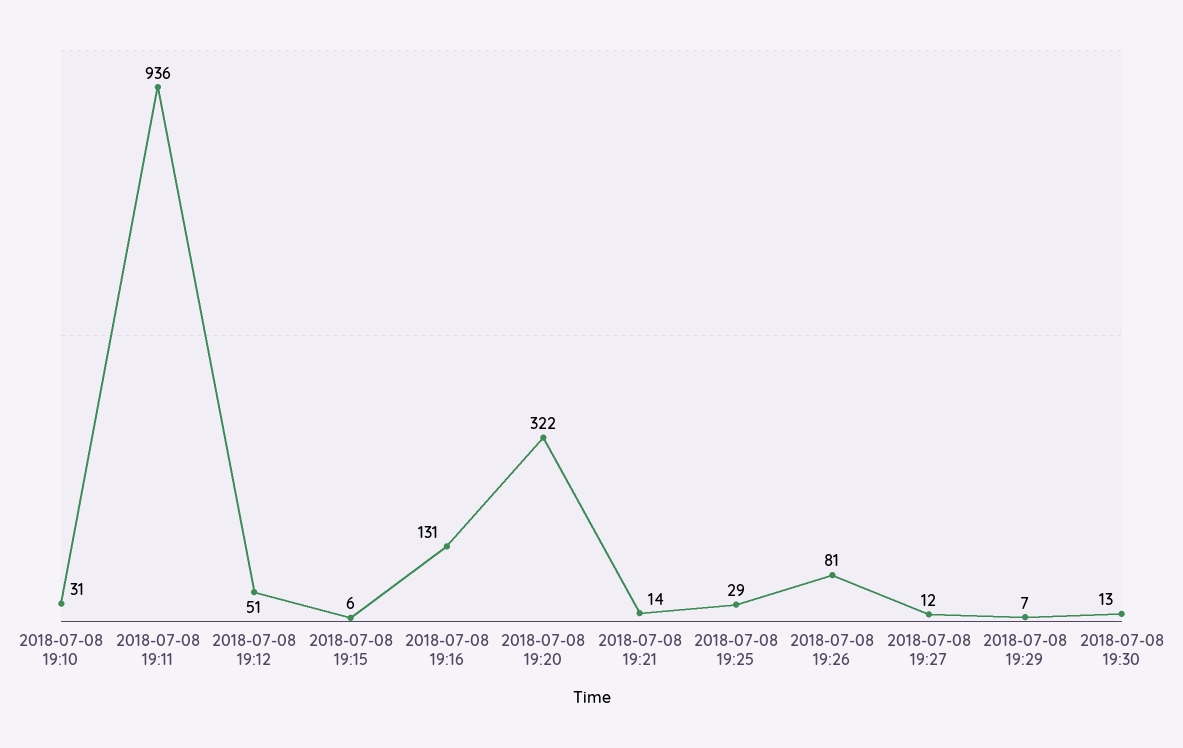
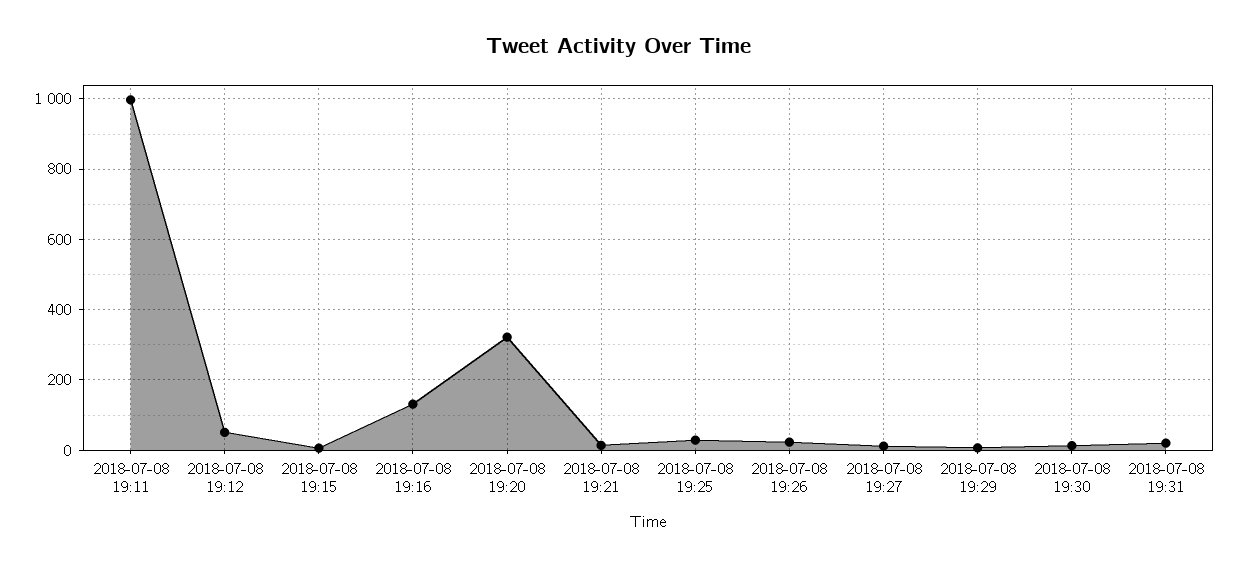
2018-07-08 19:10: 31 -> none
2018-07-08 19:11: 936 -> 1000
2018-07-08 19:26: 81 -> 20
2018-07-08 19:31: none -> 20

